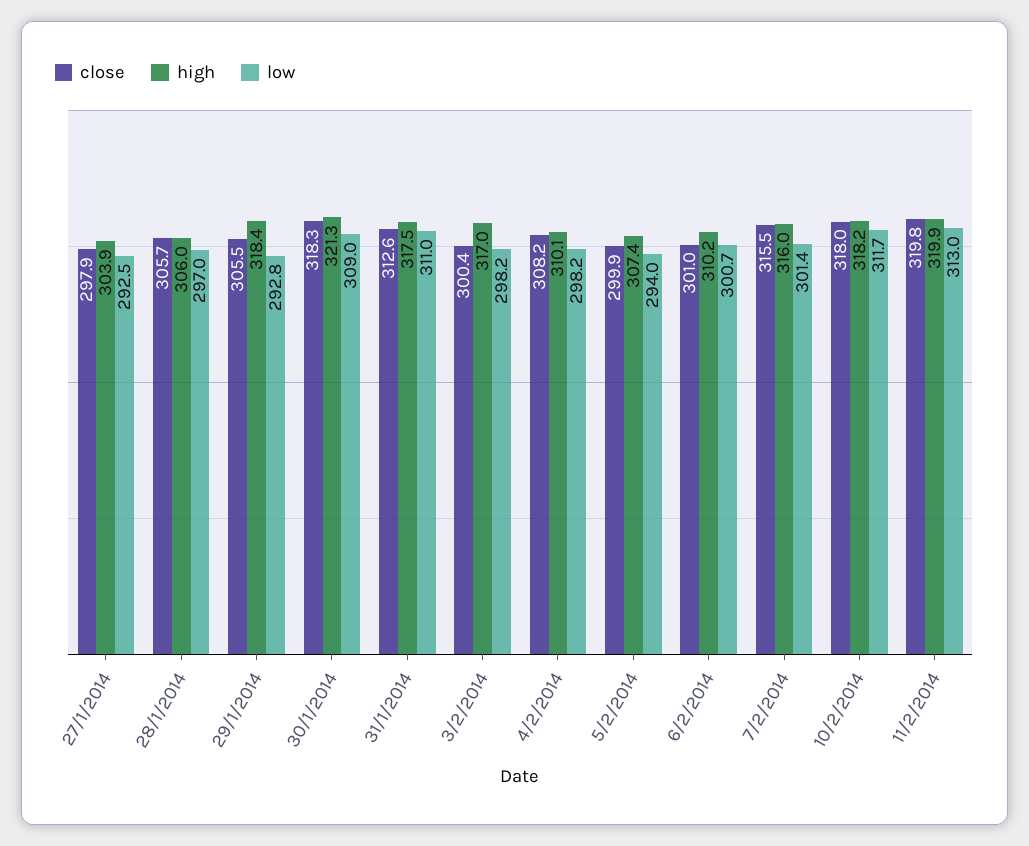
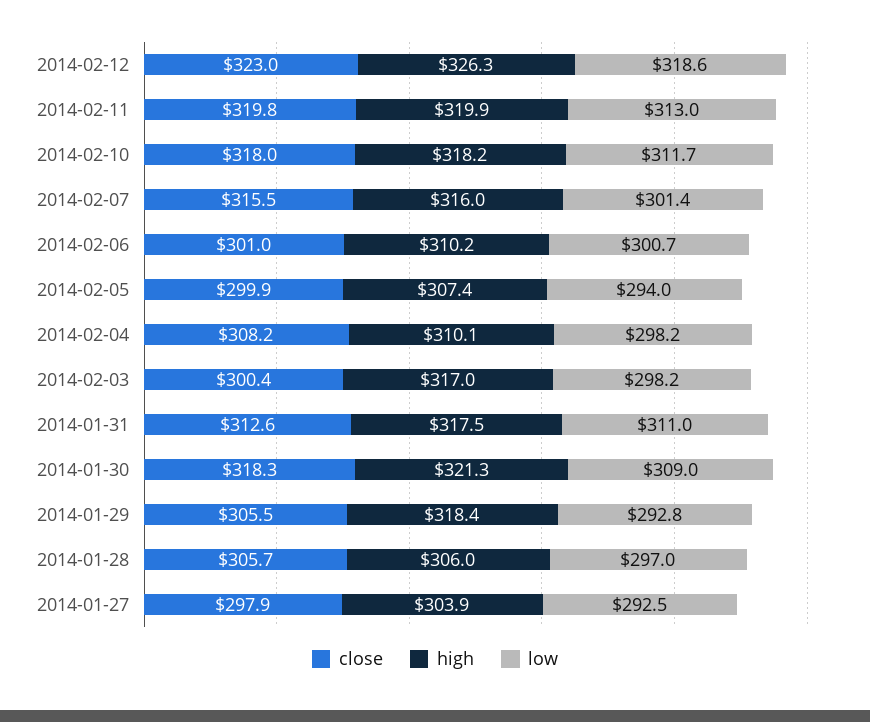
close, 2014-02-12: none -> 323
high, 2014-02-12: none -> 326.3
low, 2014-02-12: none -> 318.6

